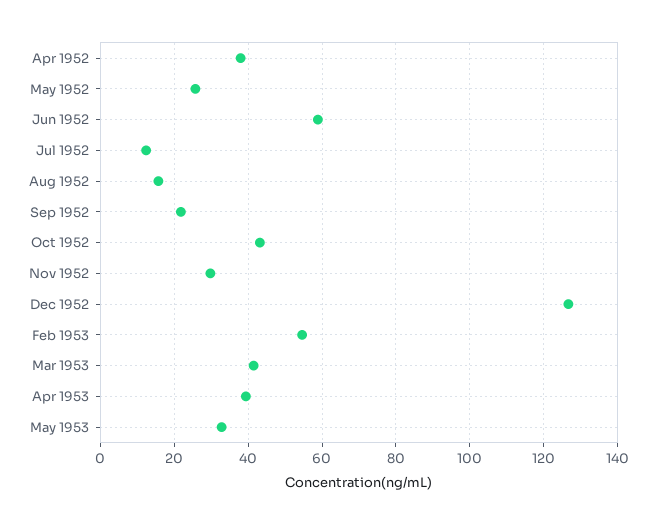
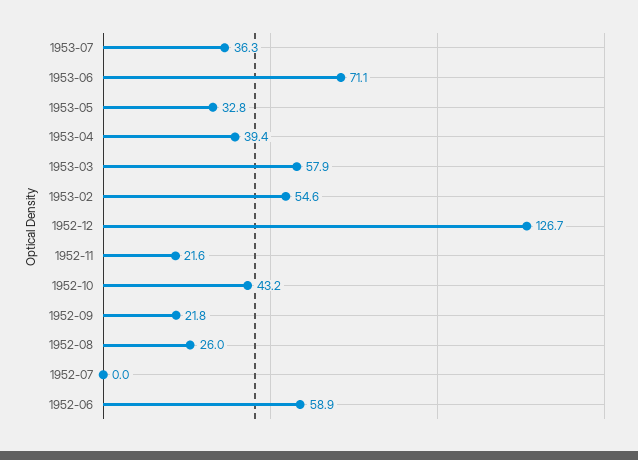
Apr 1952: 38 -> none
May 1952: 26 -> none
Jul 1952: 12 -> 0
Aug 1952: 16 -> 26
Nov 1952: 30 -> 21.6
Mar 1953: 42 -> 57.9
1953-07: none -> 36.3
1953-06: none -> 71.1

